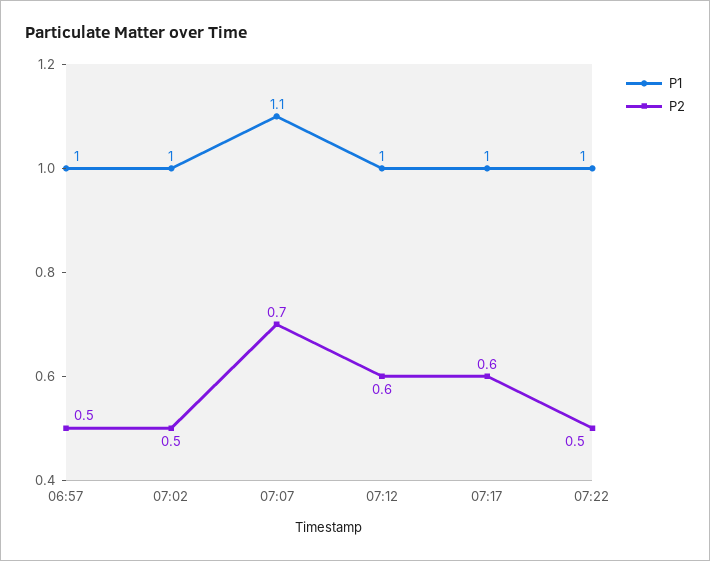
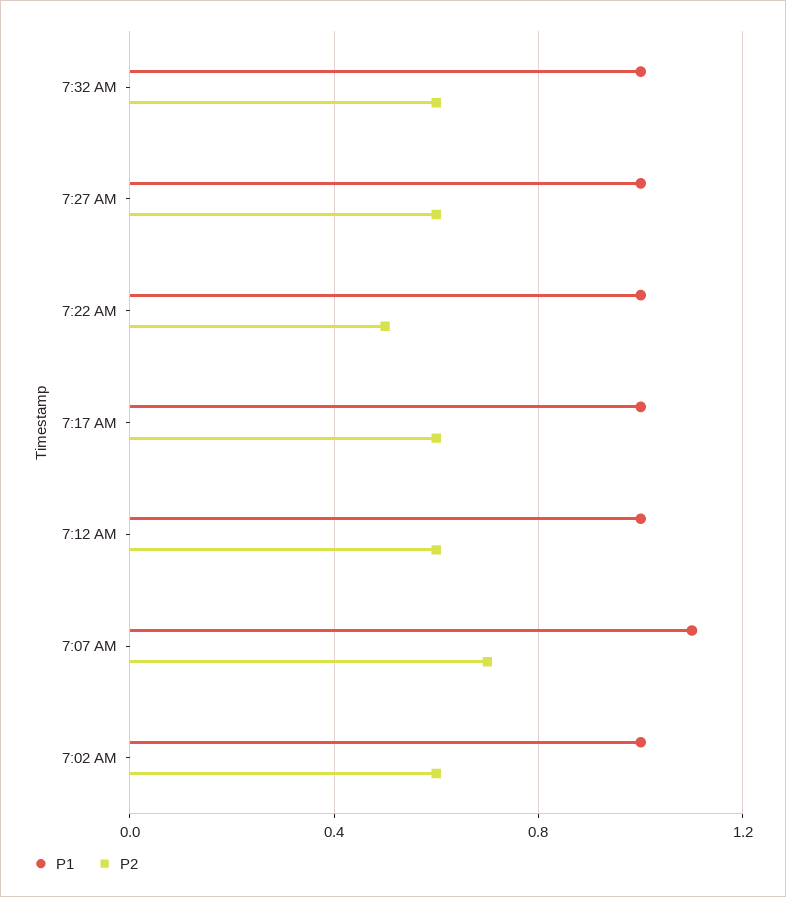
P1, 06:57: 1 -> none
P2, 06:57: 0.5 -> none
P2, 07:02: 0.5 -> 0.6
P1, 7:32 AM: none -> 1
P2, 7:32 AM: none -> 0.6
P1, 7:27 AM: none -> 1
P2, 7:27 AM: none -> 0.6

